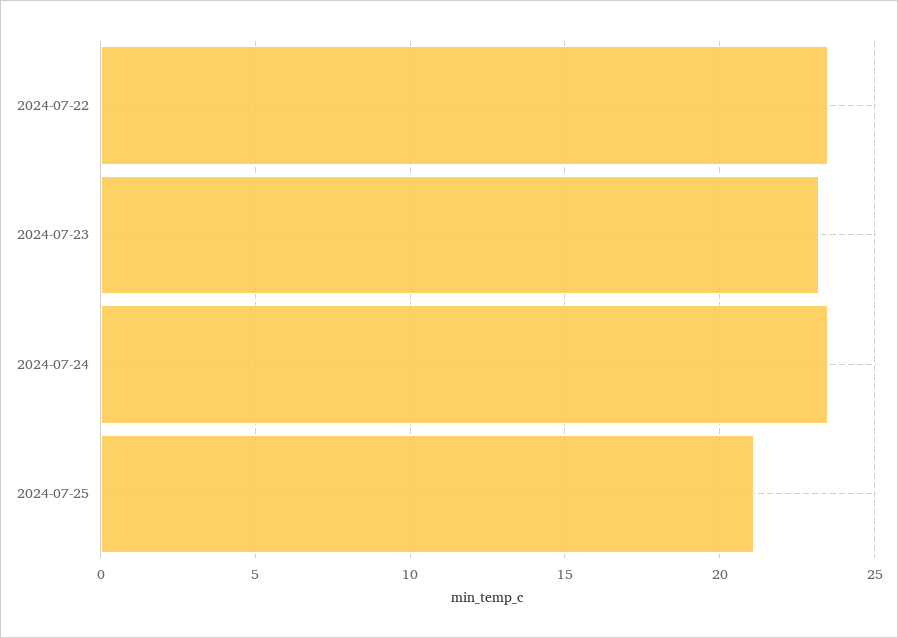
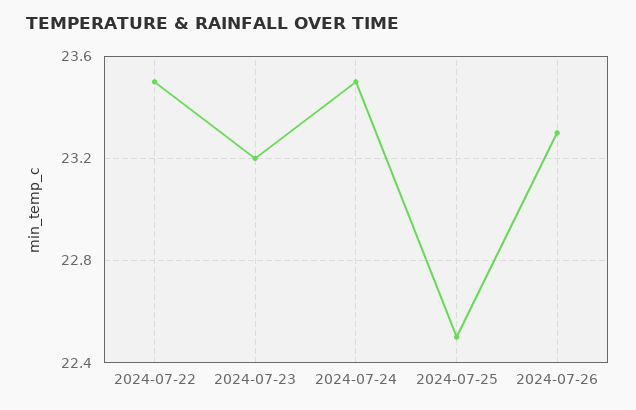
2024-07-25: 21 -> 22.5
2024-07-26: none -> 23.3

